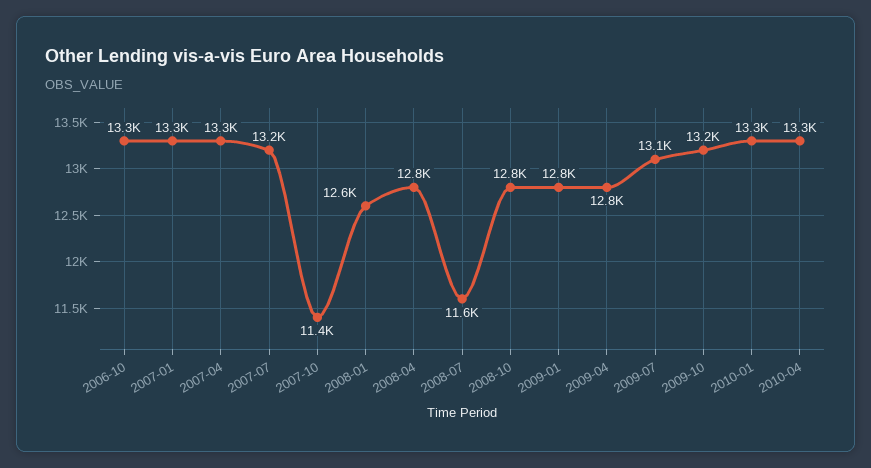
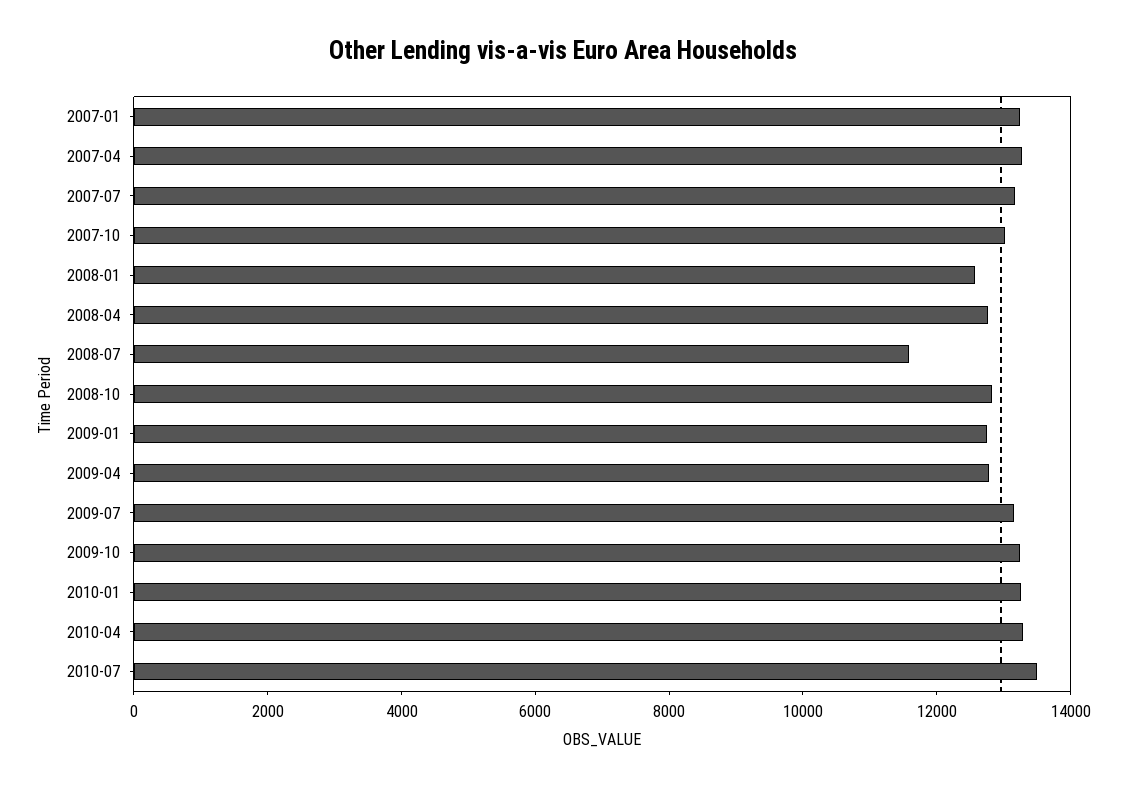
2006-10: 13300 -> none
2007-10: 11400 -> 13000
2010-07: none -> 13500

